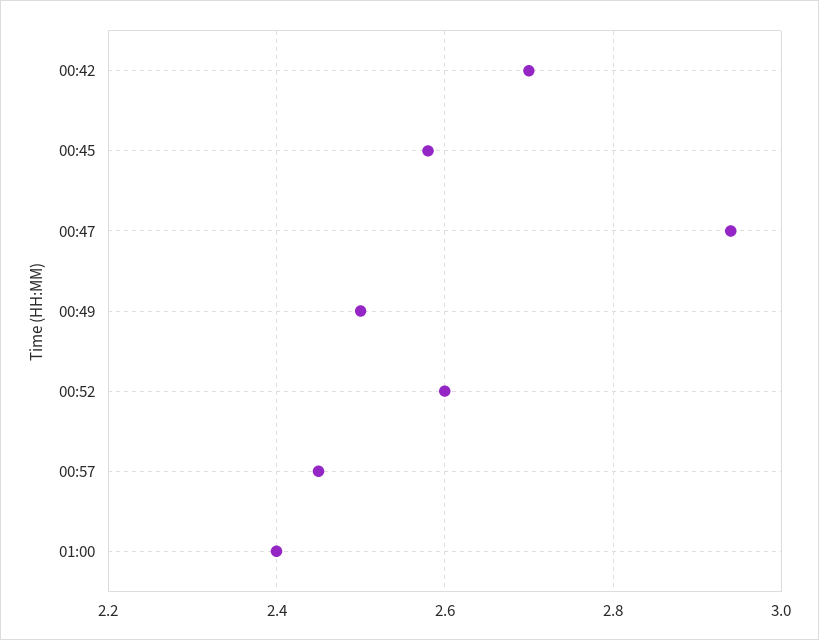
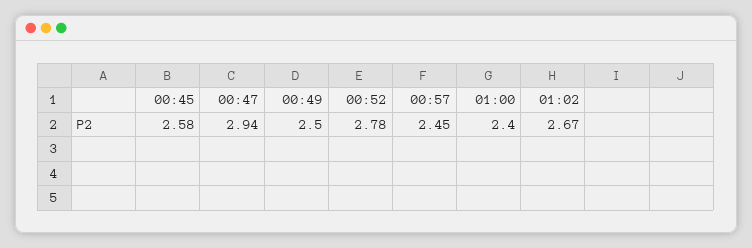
00:42: 2.7 -> none
00:52: 2.6 -> 2.78
01:02: none -> 2.67

